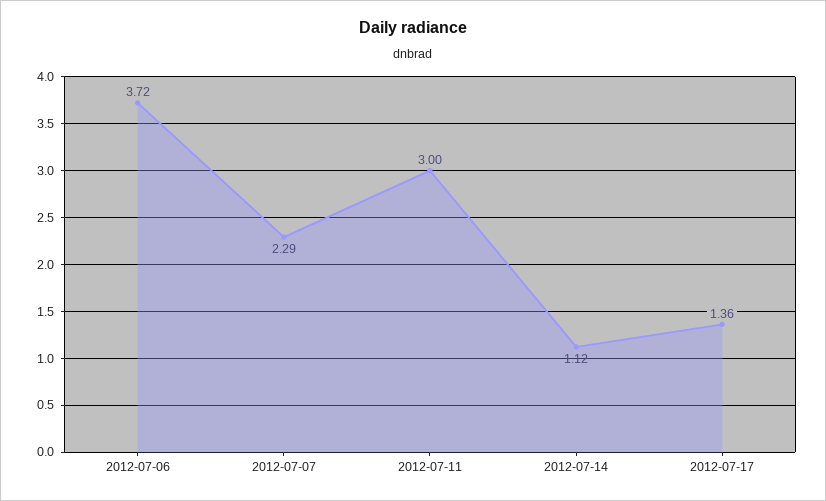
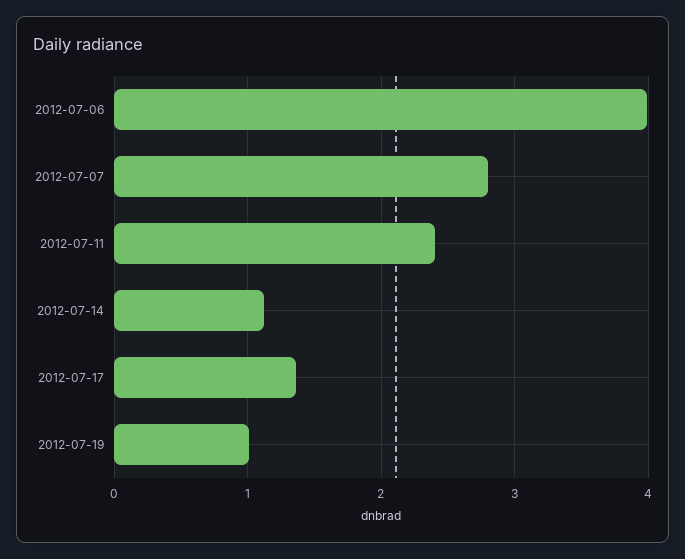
2012-07-06: 3.72 -> 4
2012-07-07: 2.29 -> 2.8
2012-07-11: 3 -> 2.4
2012-07-19: none -> 1

